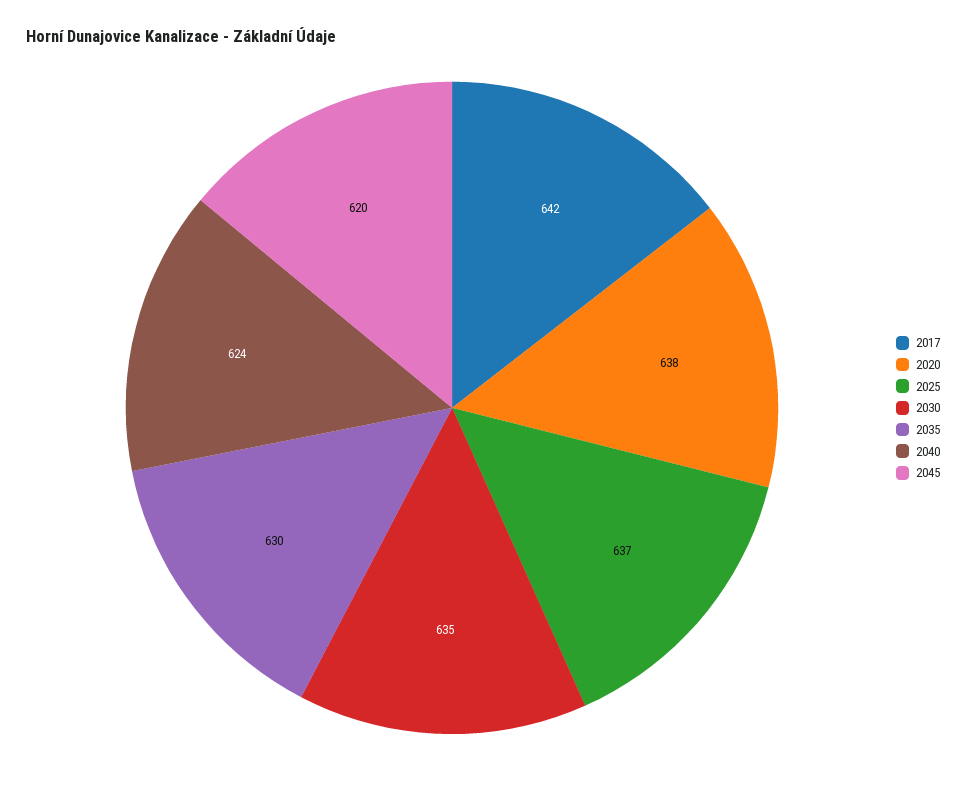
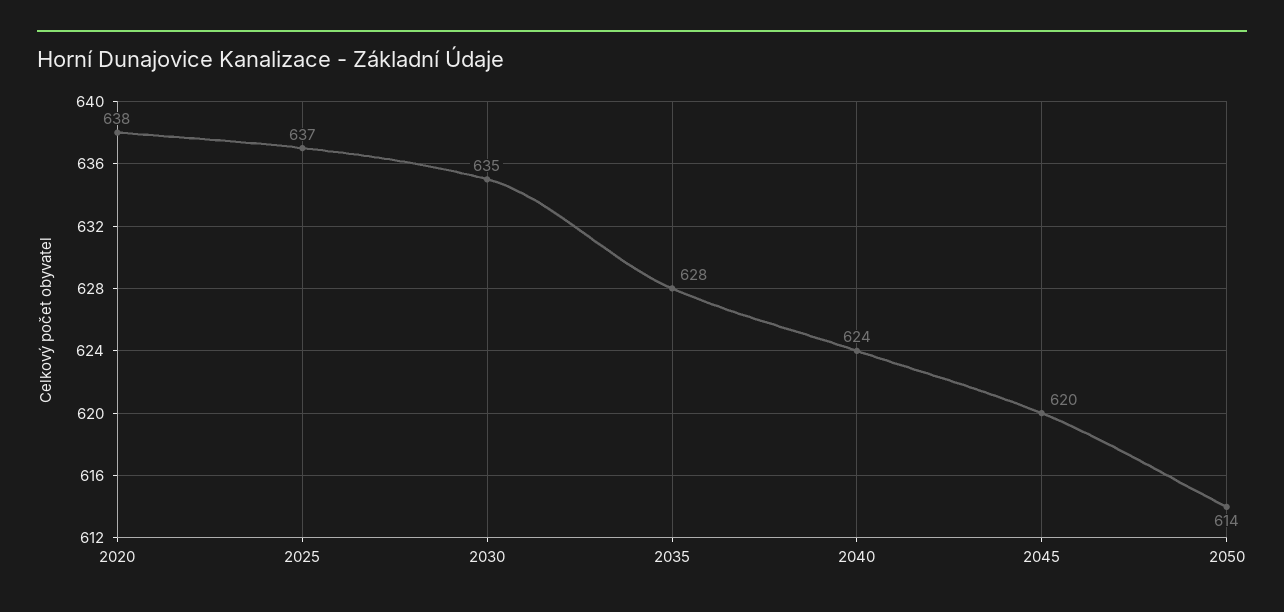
2017: 642 -> none
2035: 630 -> 628
2050: none -> 614

